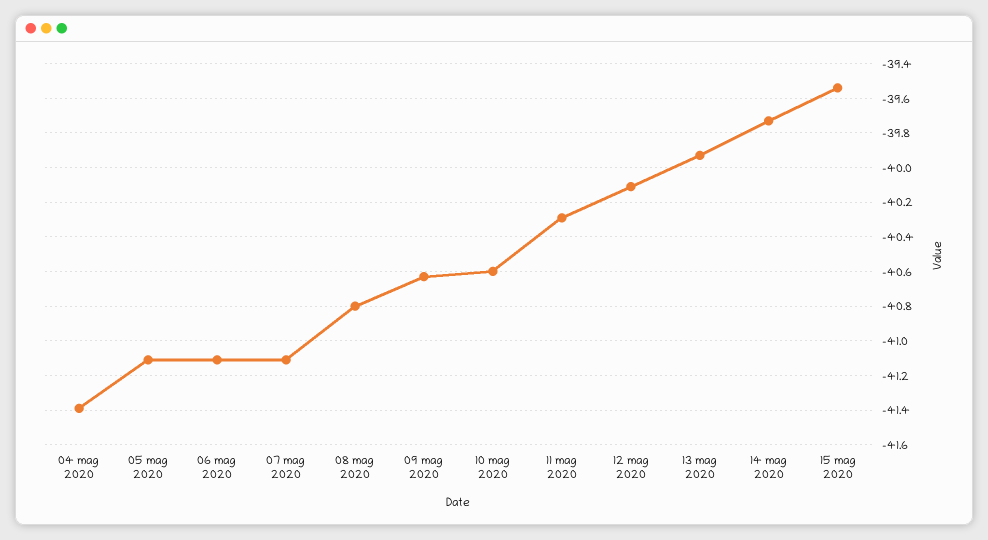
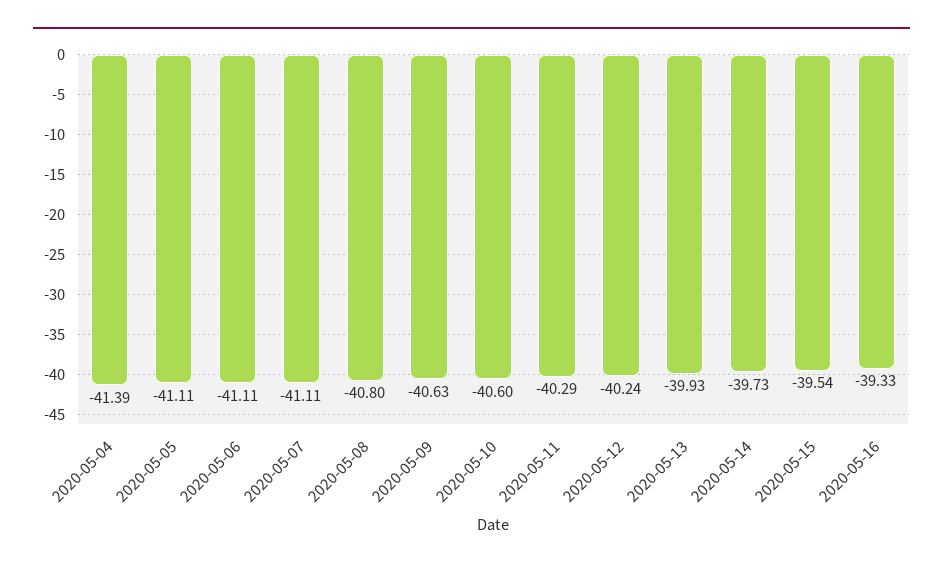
12 mag 2020: -40.1 -> -40.24
2020-05-16: none -> -39.33

